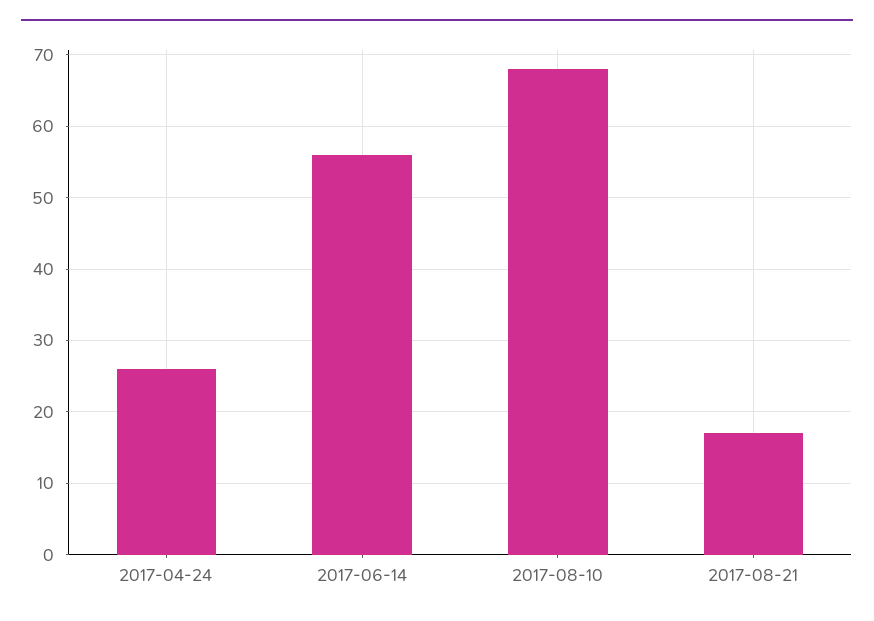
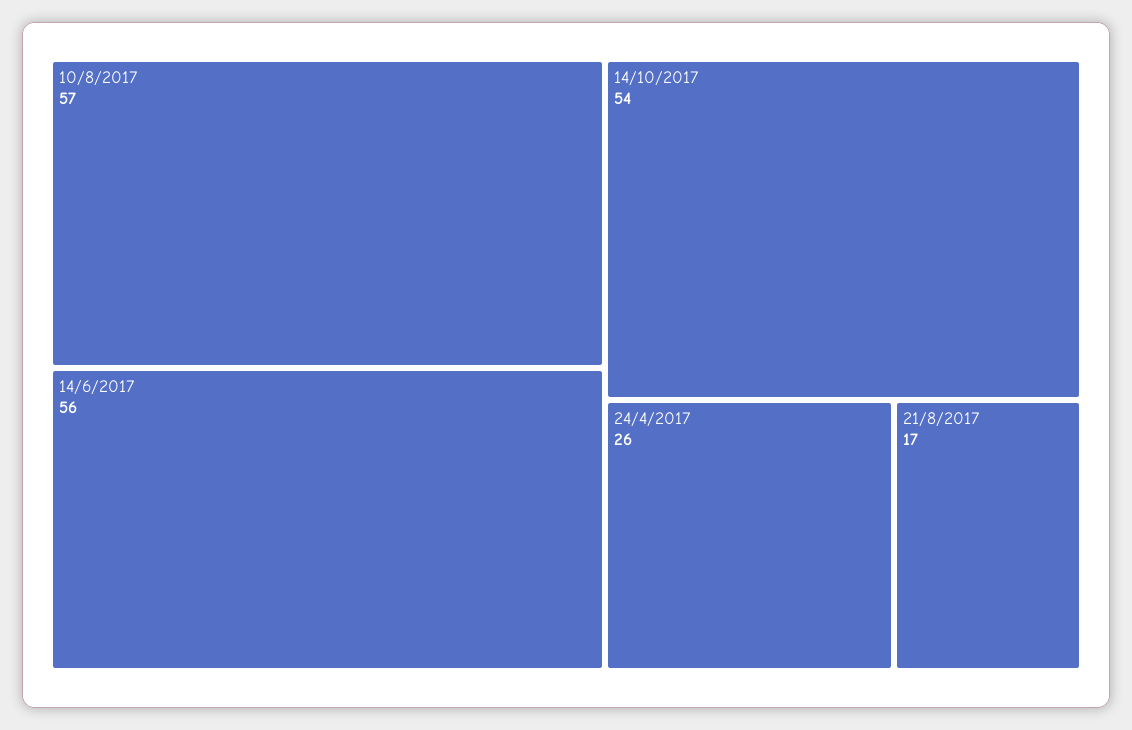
2017-08-10: 68 -> 57
14/10/2017: none -> 54

